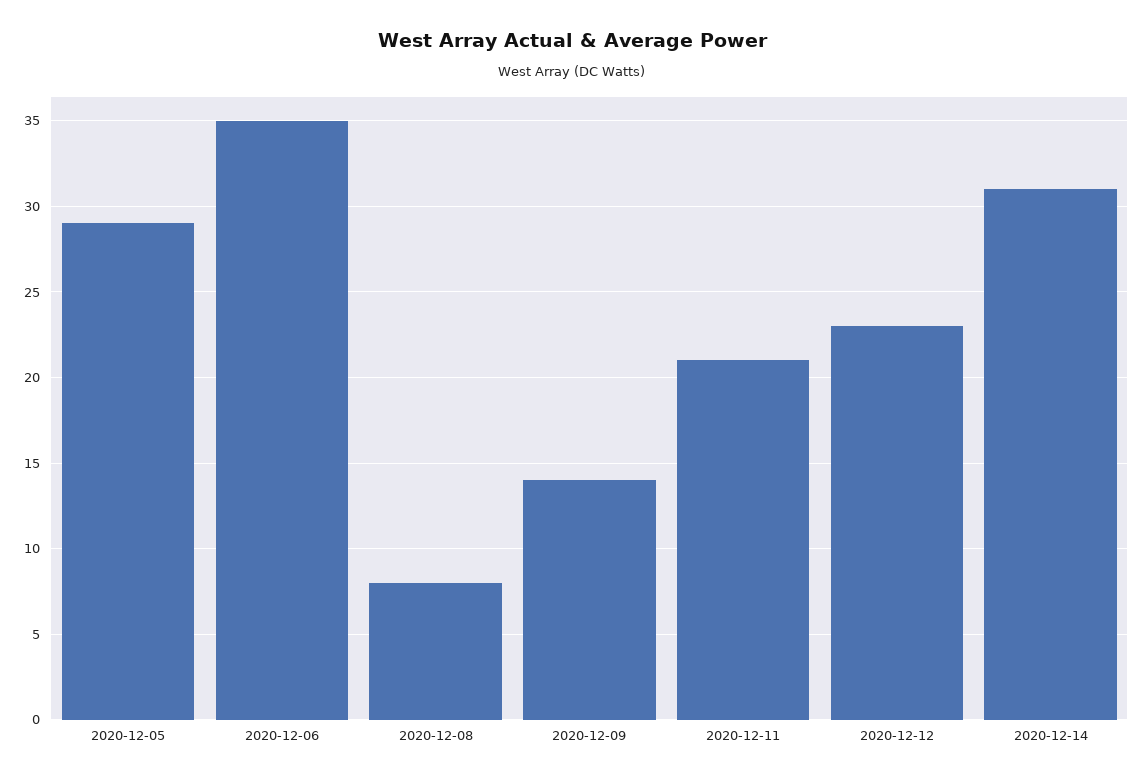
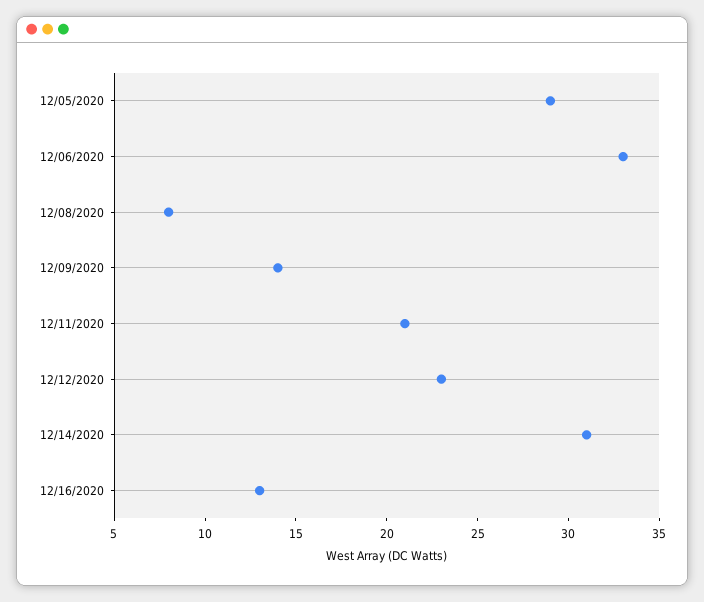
2020-12-06: 35 -> 33
12/16/2020: none -> 13

